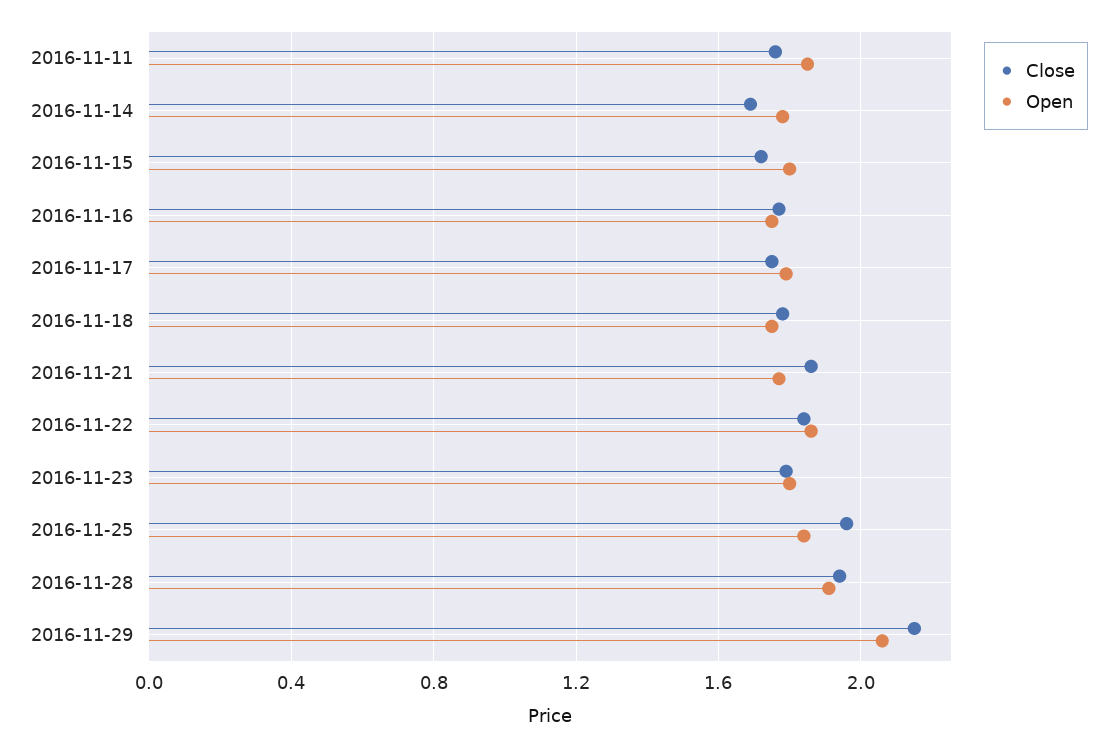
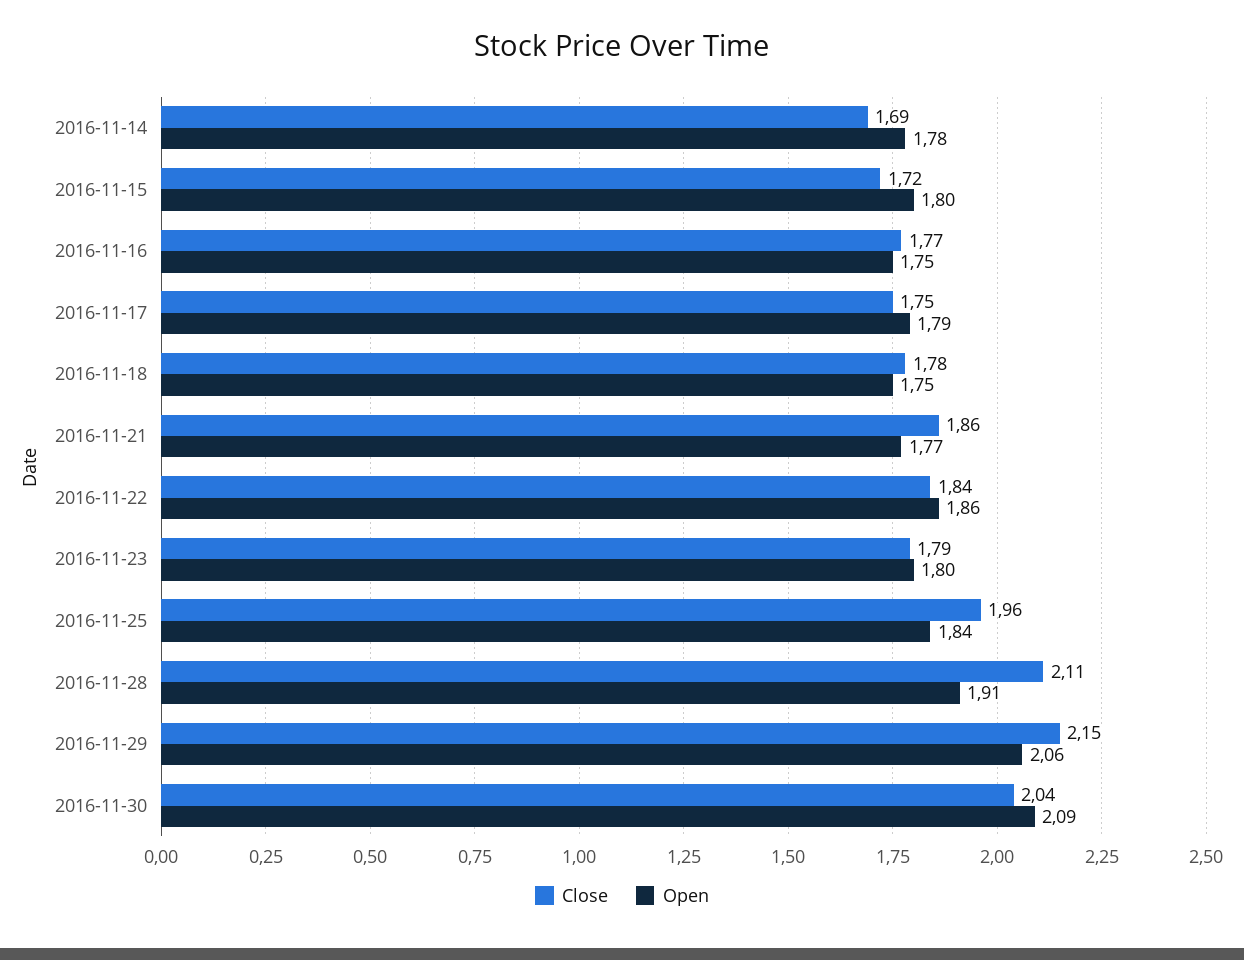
Close, 2016-11-11: 1.75 -> none
Open, 2016-11-11: 1.85 -> none
Close, 2016-11-28: 1.95 -> 2.11
Close, 2016-11-30: none -> 2.04
Open, 2016-11-30: none -> 2.09

